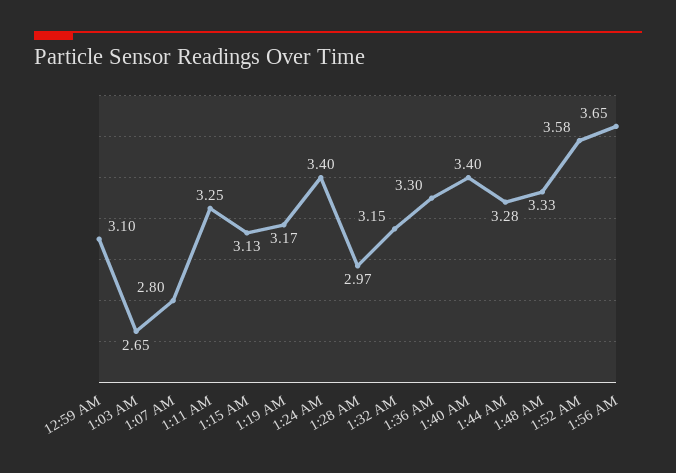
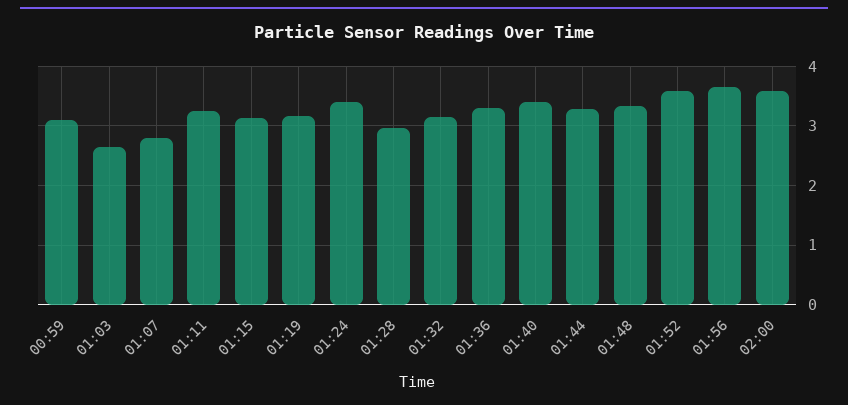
02:00: none -> 3.6

